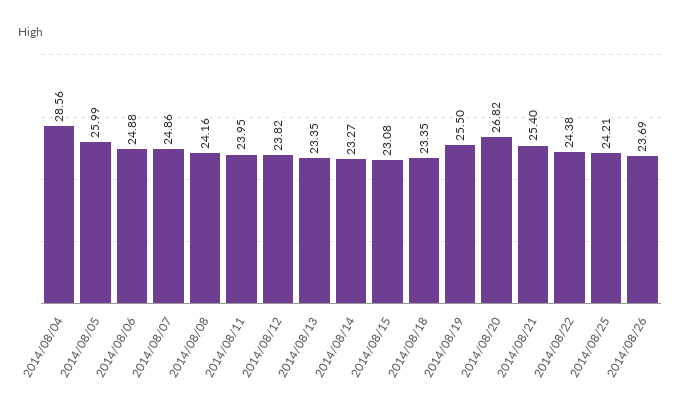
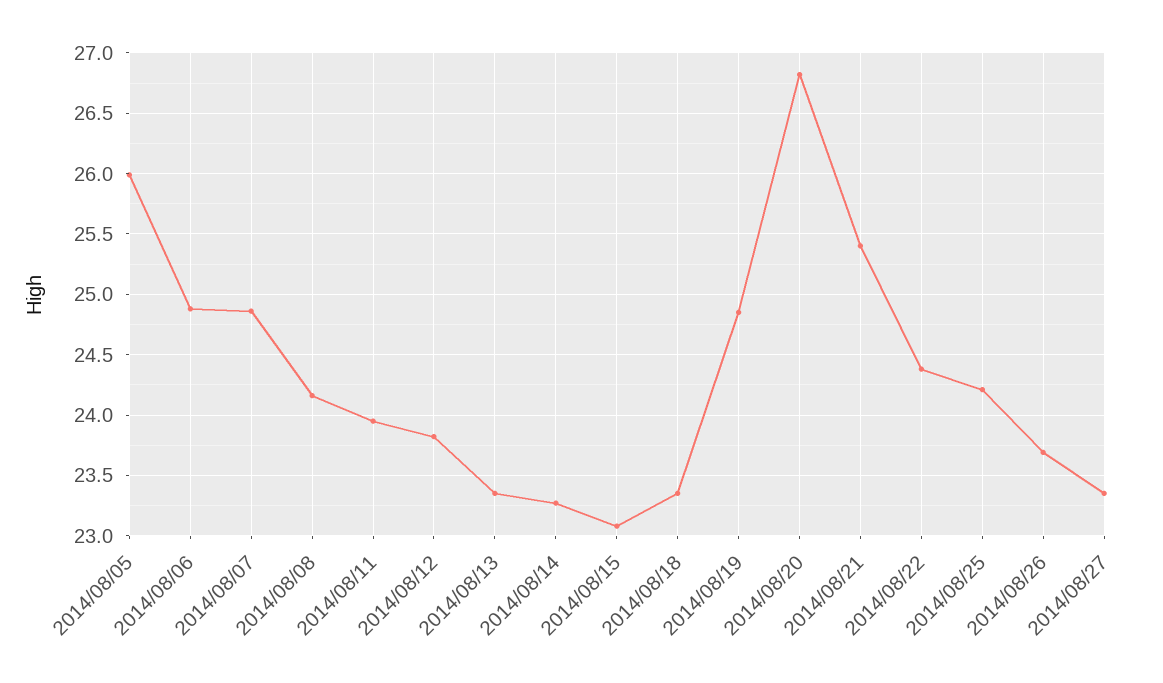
2014/08/04: 28.56 -> none
2014/08/19: 25.5 -> 24.85
2014/08/27: none -> 23.35

